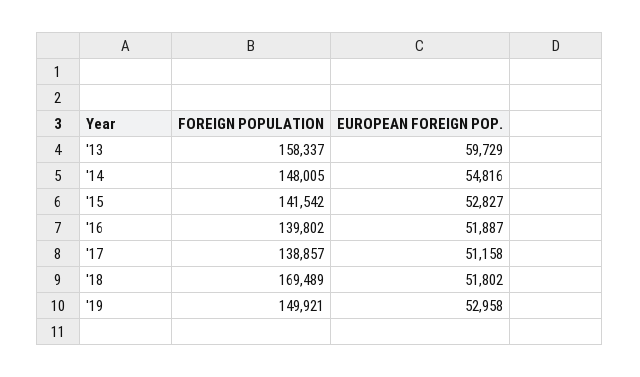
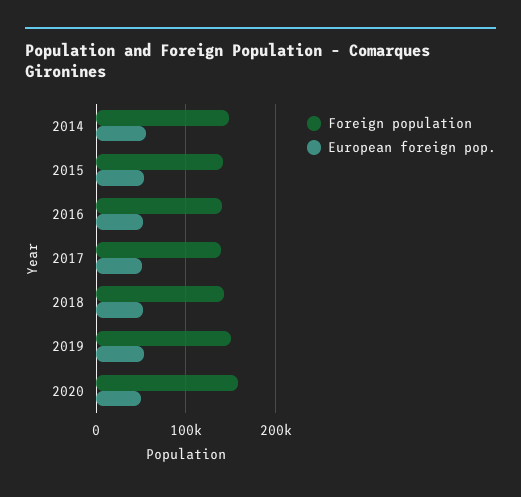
FOREIGN POPULATION, '13: 158337 -> none
EUROPEAN FOREIGN POP., '13: 59729 -> none
FOREIGN POPULATION, '18: 169489 -> 140000
FOREIGN POPULATION, 2020: none -> 160000
EUROPEAN FOREIGN POP., 2020: none -> 50000

